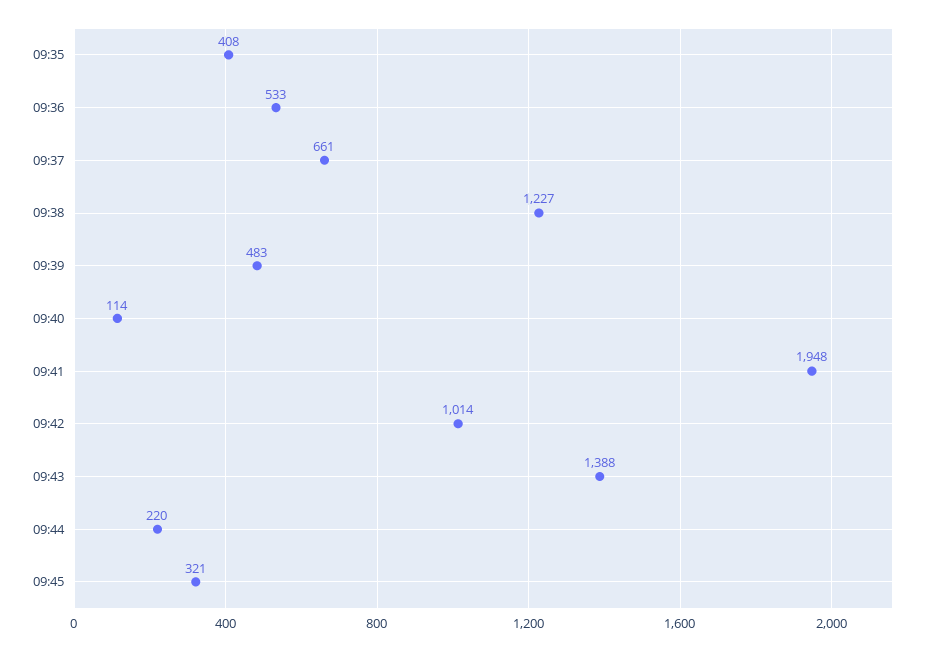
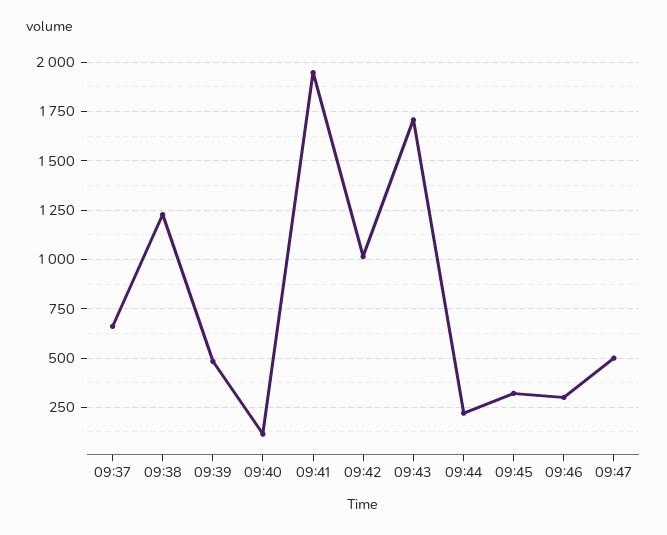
09:35: 408 -> none
09:36: 533 -> none
09:43: 1388 -> 1700
09:46: none -> 300
09:47: none -> 500

